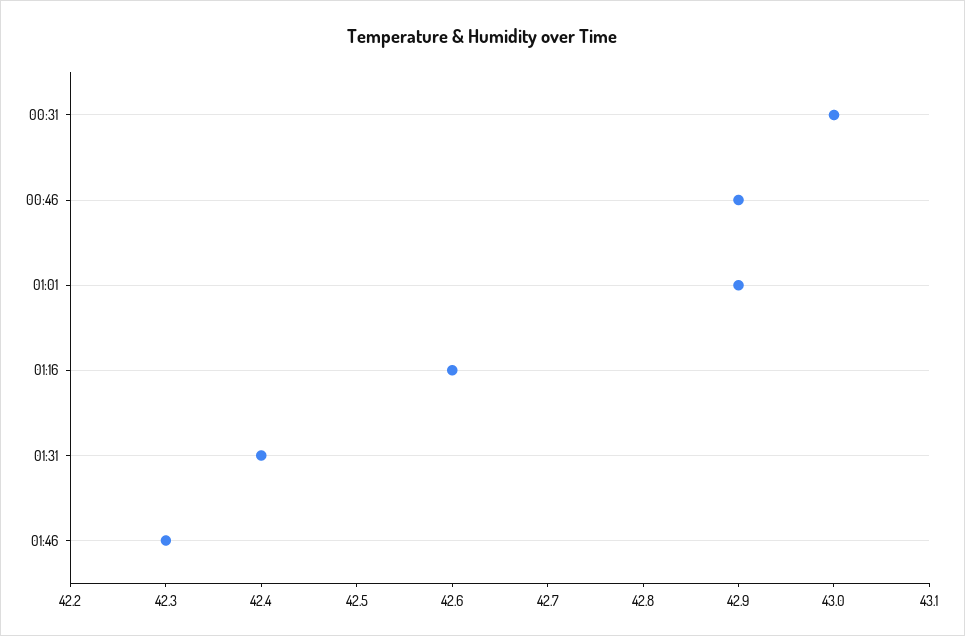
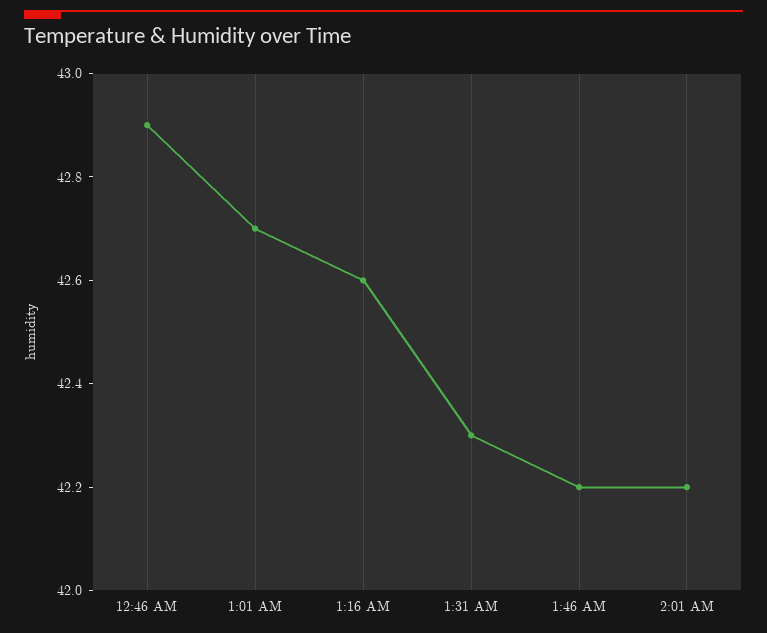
00:31: 43 -> none
01:01: 42.9 -> 42.7
01:31: 42.4 -> 42.3
01:46: 42.3 -> 42.2
2:01 AM: none -> 42.2

